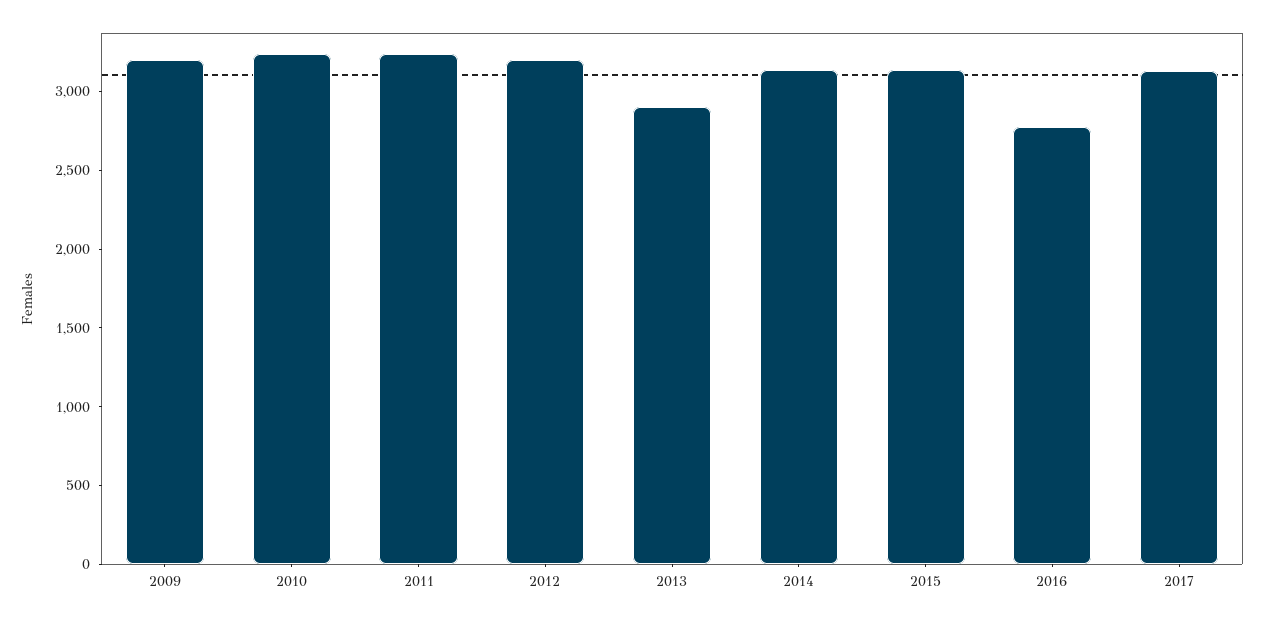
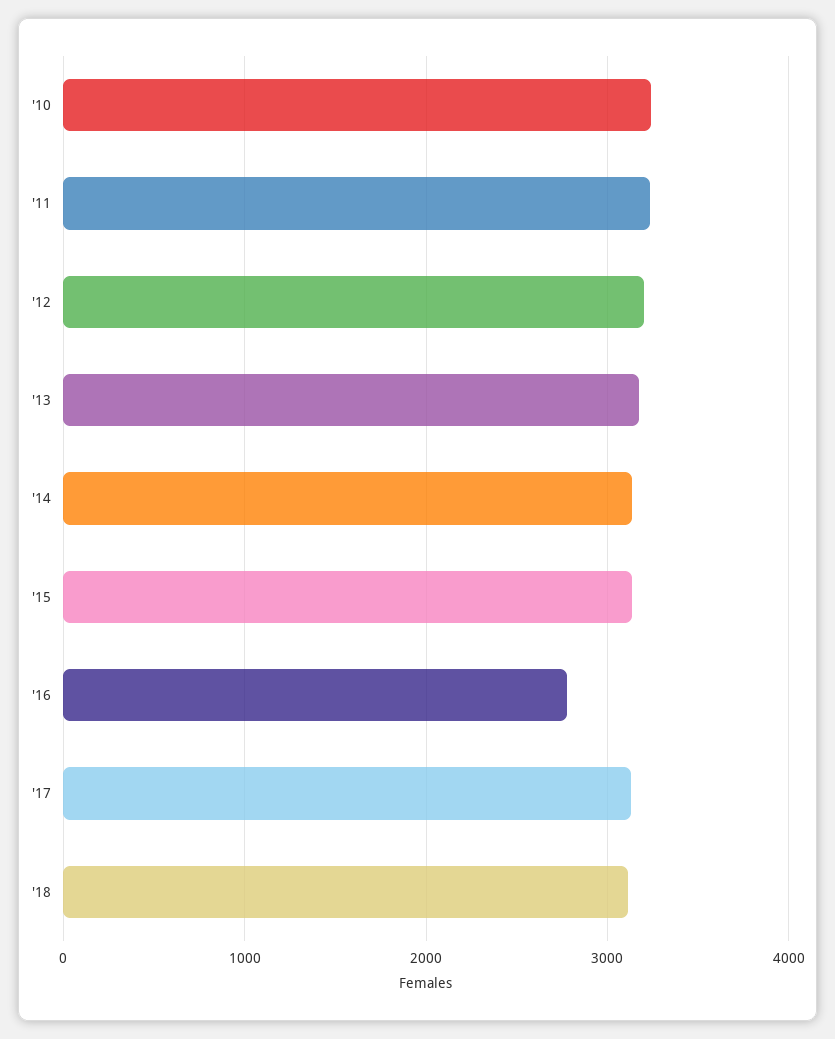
2009: 3200 -> none
2013: 2900 -> 3200
'18: none -> 3100

